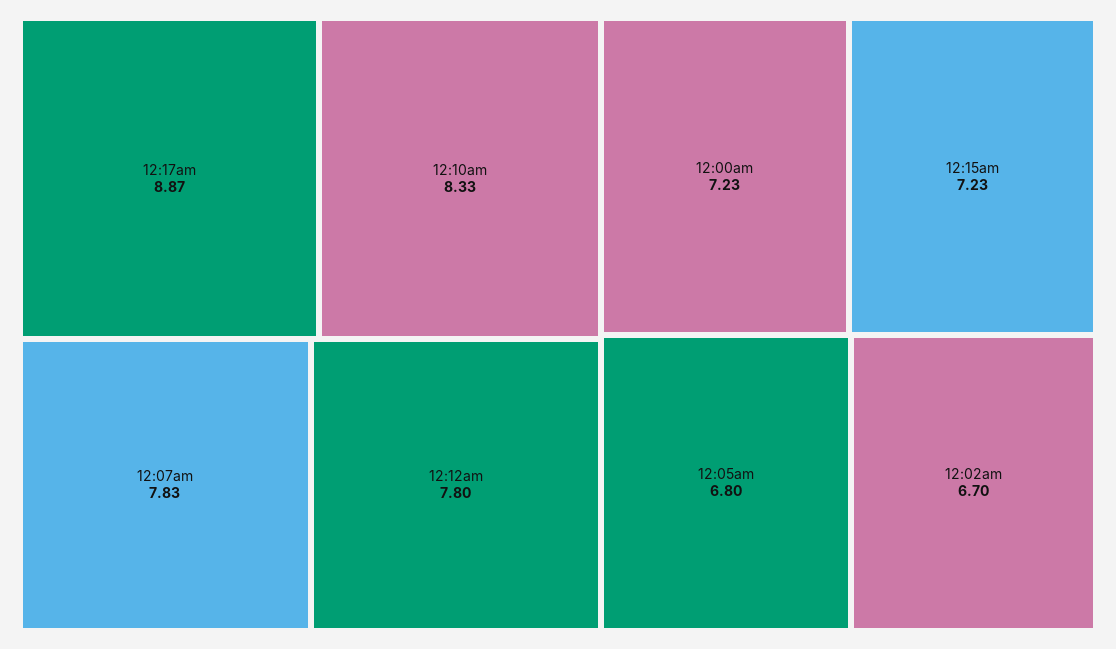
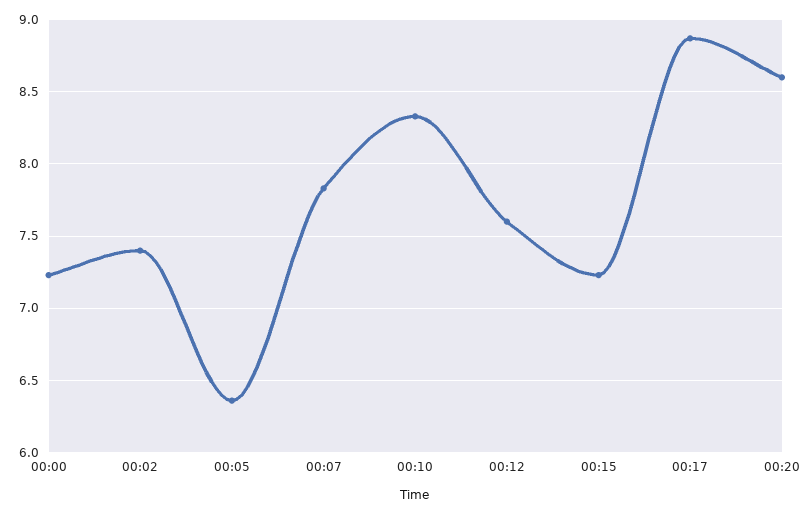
12:12am: 7.8 -> 7.6
12:05am: 6.8 -> 6.35
12:02am: 6.7 -> 7.4
00:20: none -> 8.6

